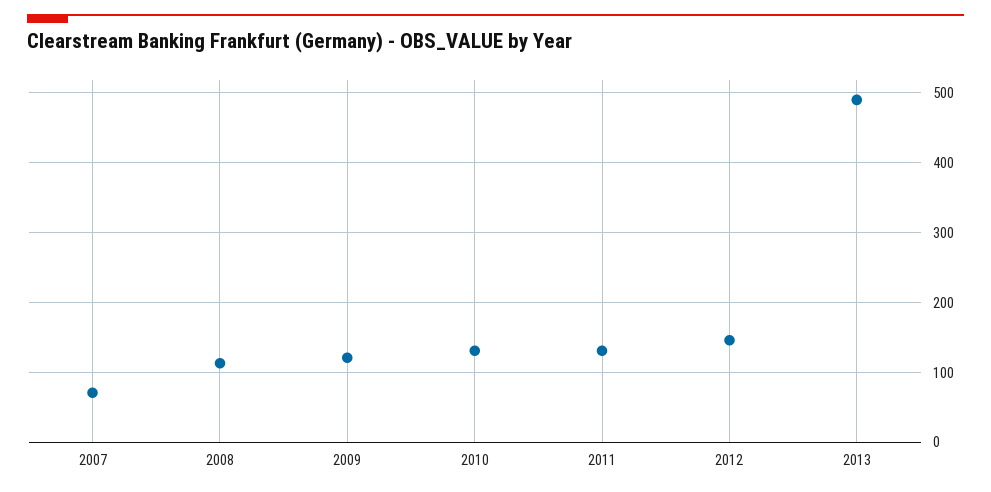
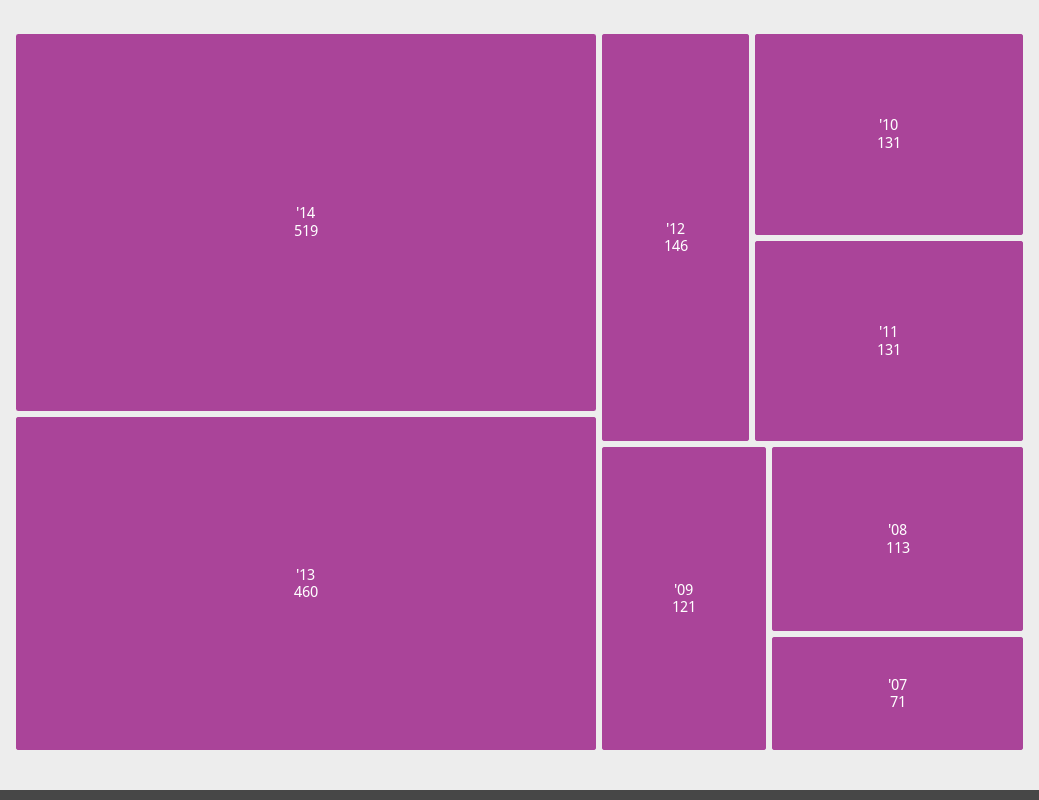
2013: 490 -> 460
'14: none -> 519

